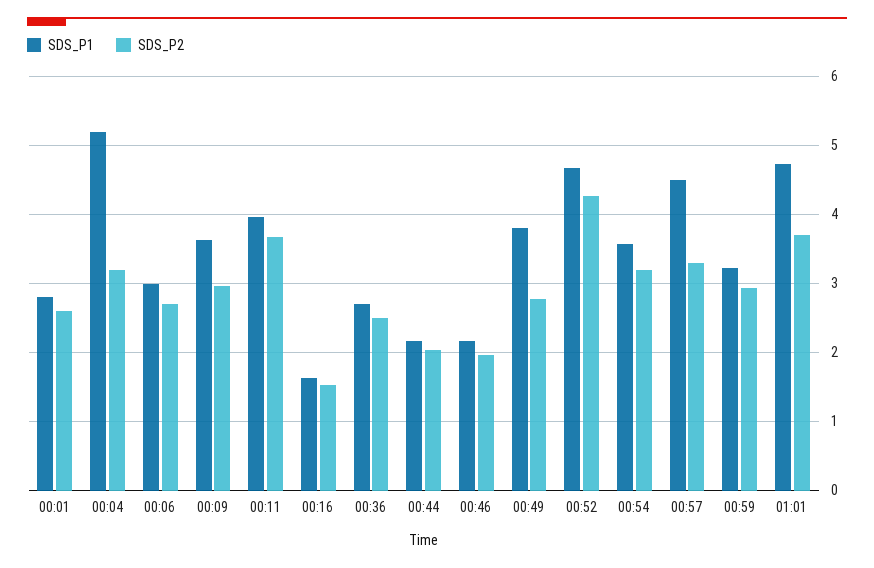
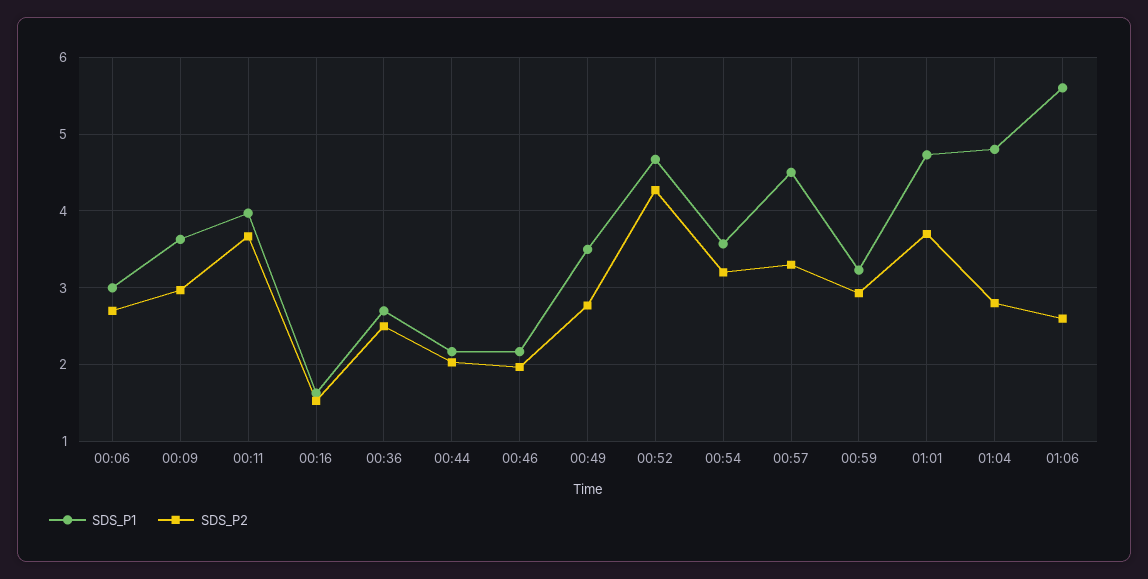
SDS_P1, 00:01: 2.8 -> none
SDS_P2, 00:01: 2.6 -> none
SDS_P1, 00:04: 5.2 -> none
SDS_P2, 00:04: 3.2 -> none
SDS_P1, 00:49: 3.8 -> 3.5
SDS_P1, 01:04: none -> 4.8
SDS_P2, 01:04: none -> 2.8
SDS_P1, 01:06: none -> 5.6
SDS_P2, 01:06: none -> 2.6

